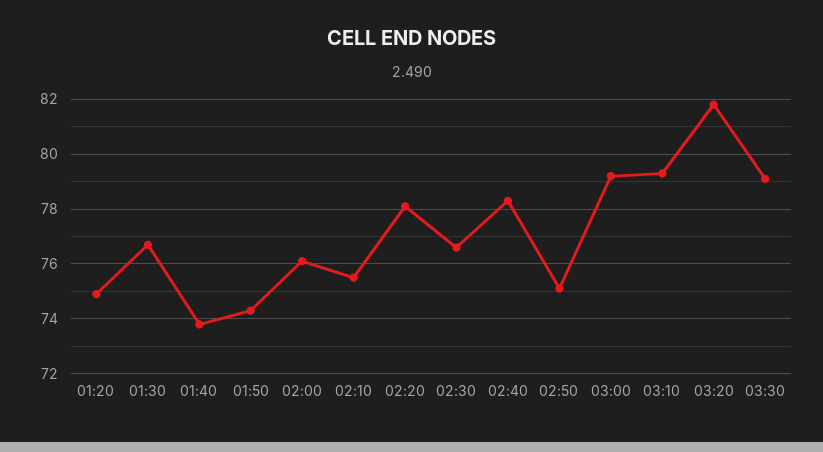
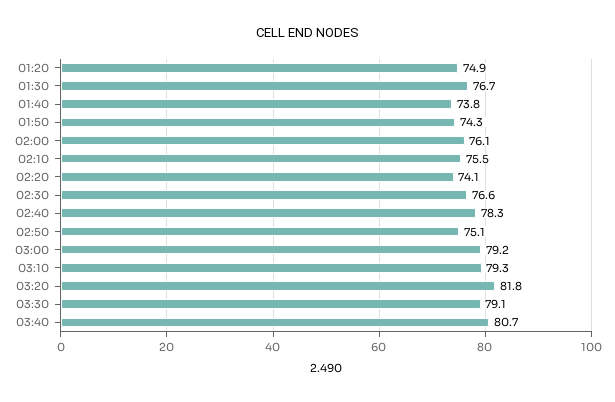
02:20: 78 -> 74.1
03:40: none -> 80.7

